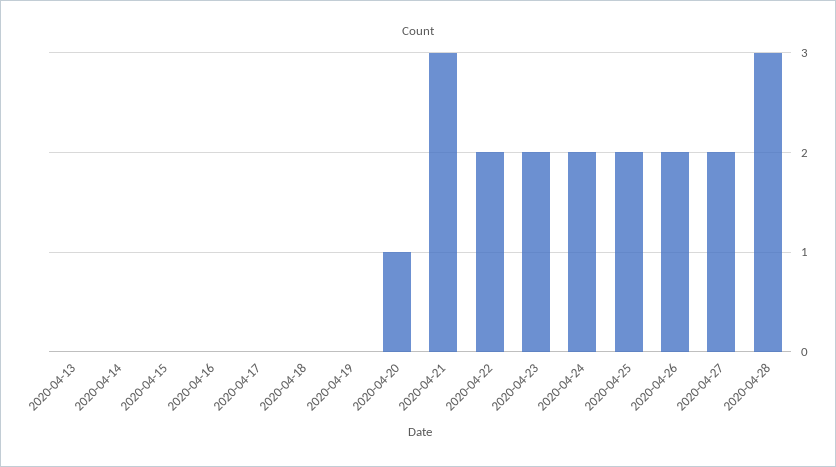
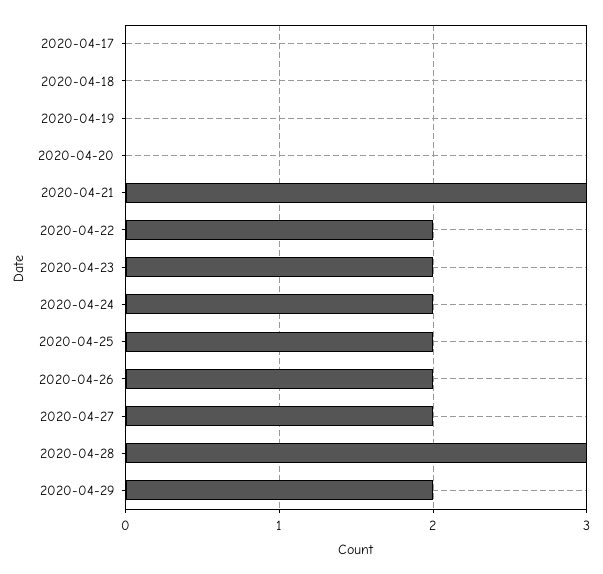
2020-04-13: 0 -> none
2020-04-14: 0 -> none
2020-04-15: 0 -> none
2020-04-16: 0 -> none
2020-04-20: 1 -> 0
2020-04-29: none -> 2

